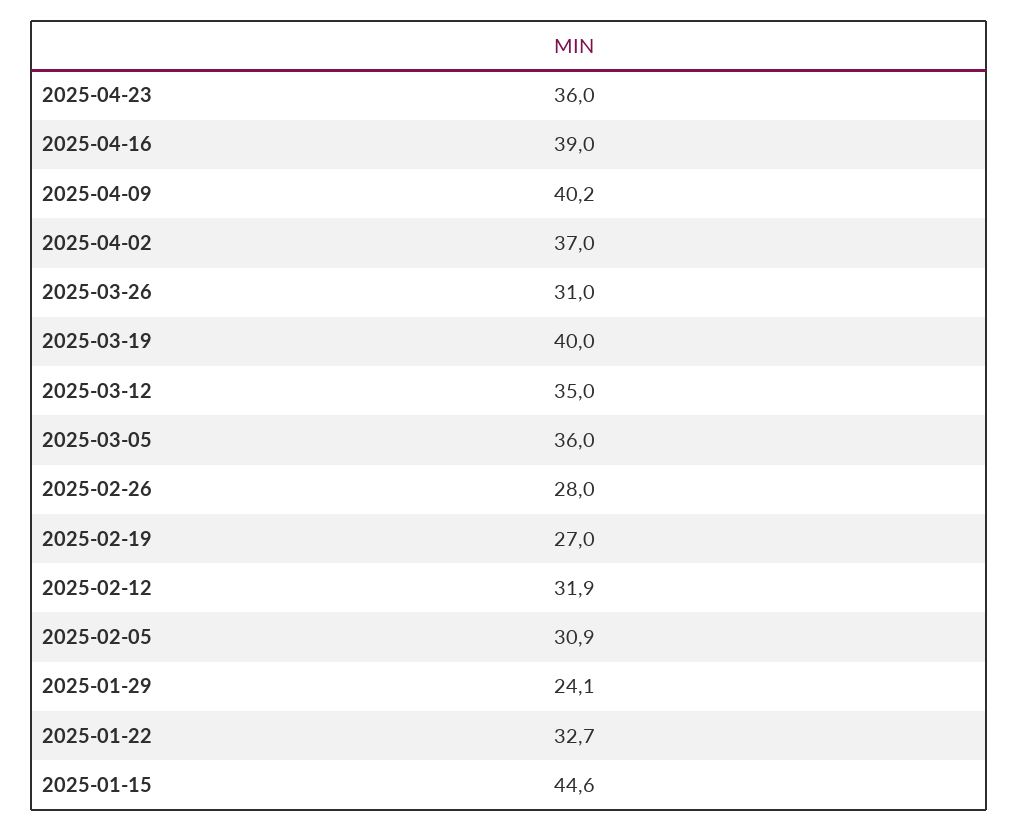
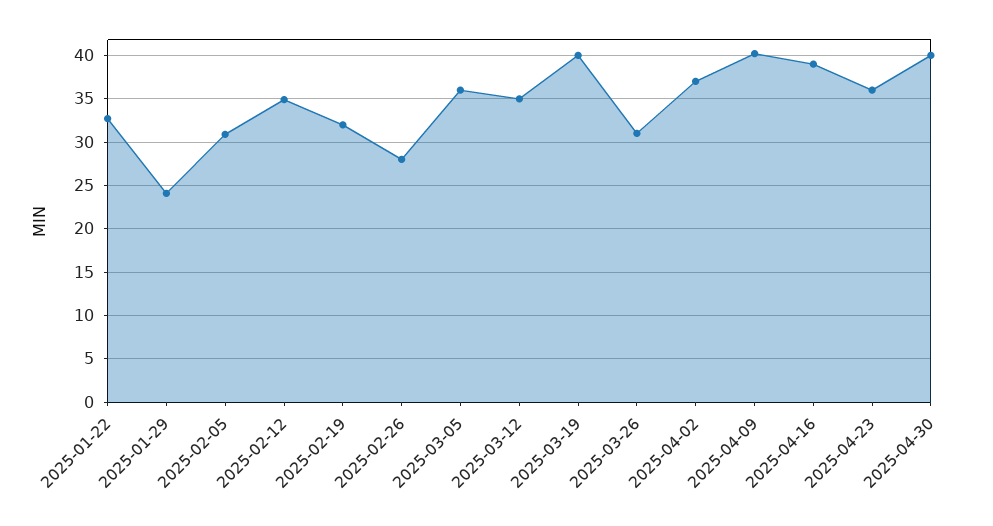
2025-02-19: 27 -> 32
2025-02-12: 31.9 -> 35
2025-01-15: 44.6 -> none
2025-04-30: none -> 40

